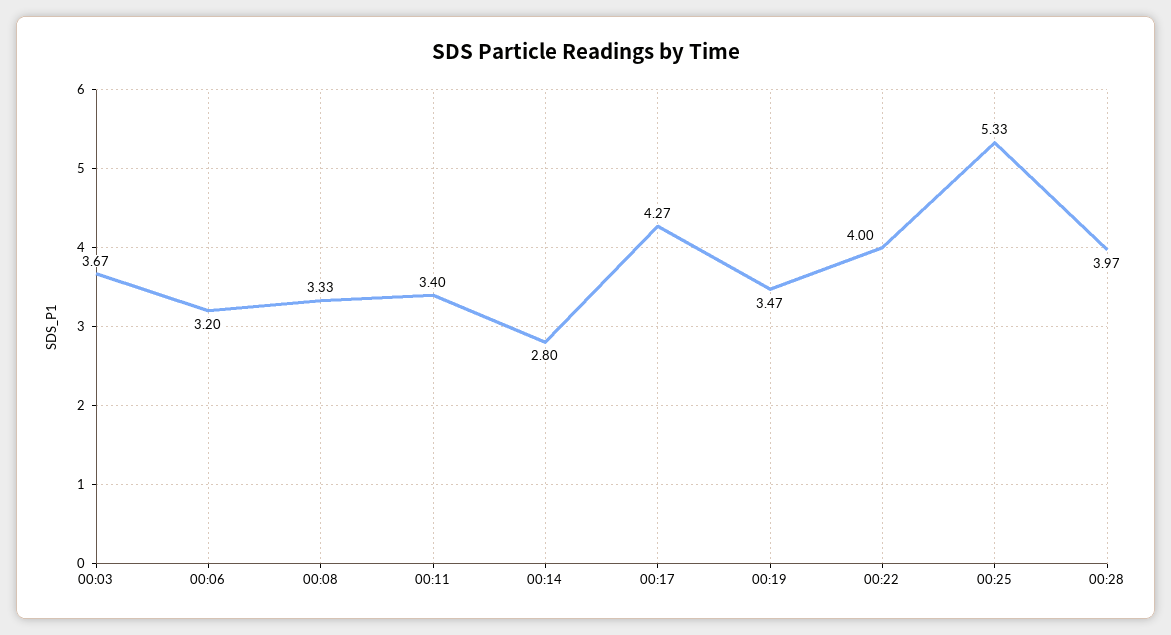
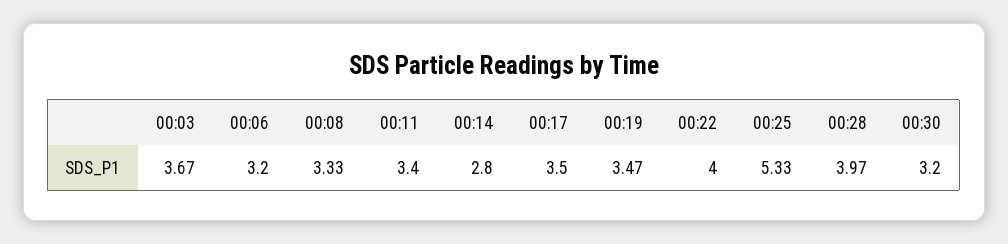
00:17: 4.27 -> 3.5
00:30: none -> 3.2

